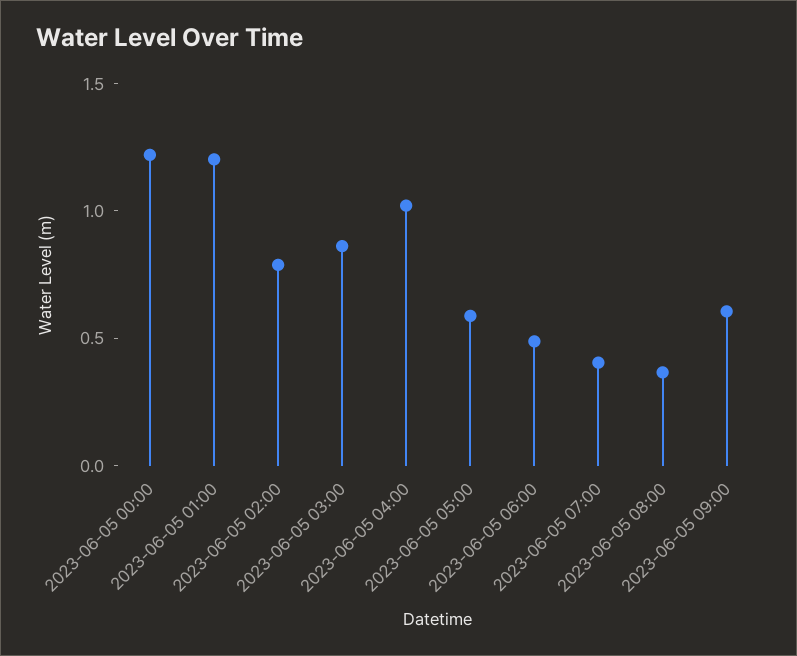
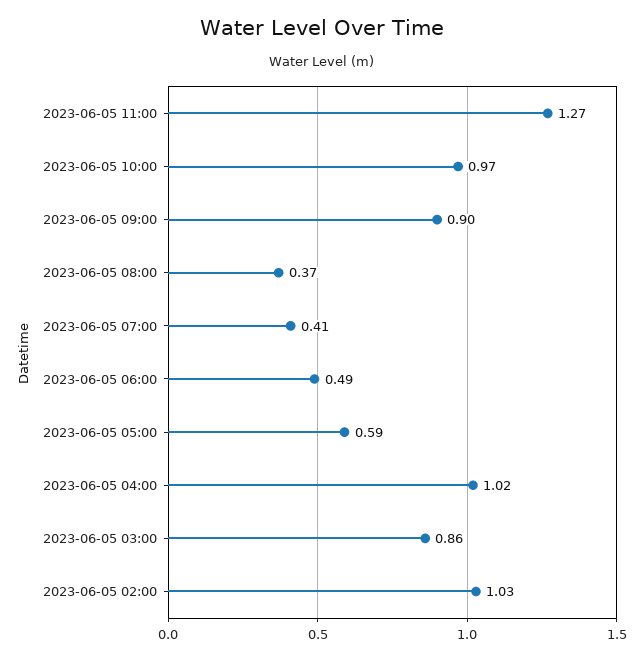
2023-06-05 00:00: 1.2 -> none
2023-06-05 01:00: 1.2 -> none
2023-06-05 02:00: 0.8 -> 1.03
2023-06-05 09:00: 0.6 -> 0.9
2023-06-05 11:00: none -> 1.27
2023-06-05 10:00: none -> 0.97

